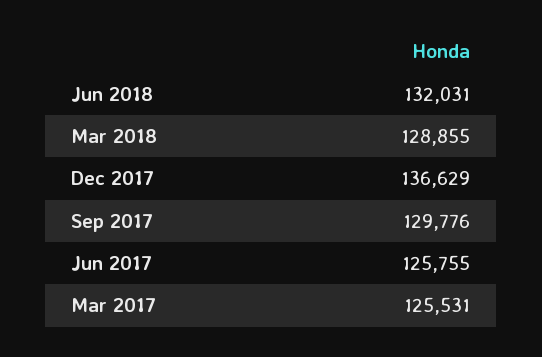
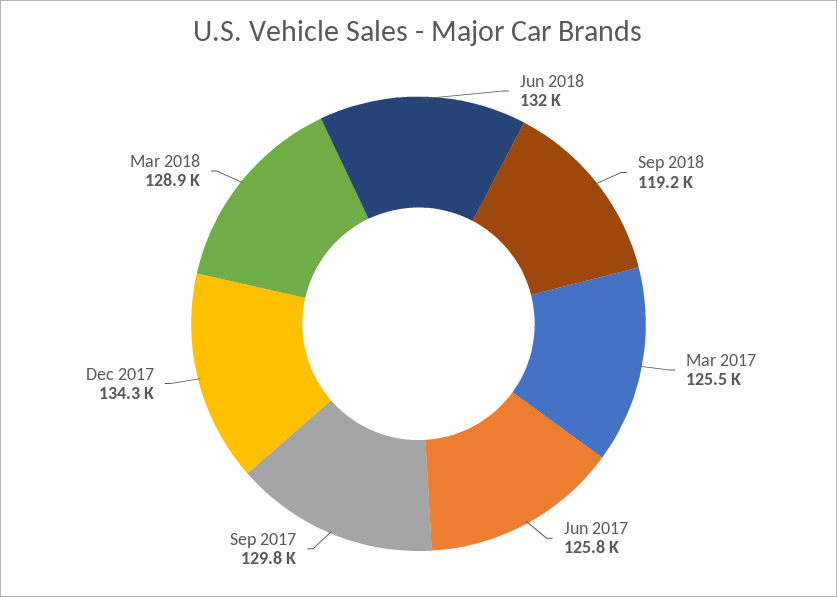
Dec 2017: 136629 -> 134300
Sep 2018: none -> 119200

